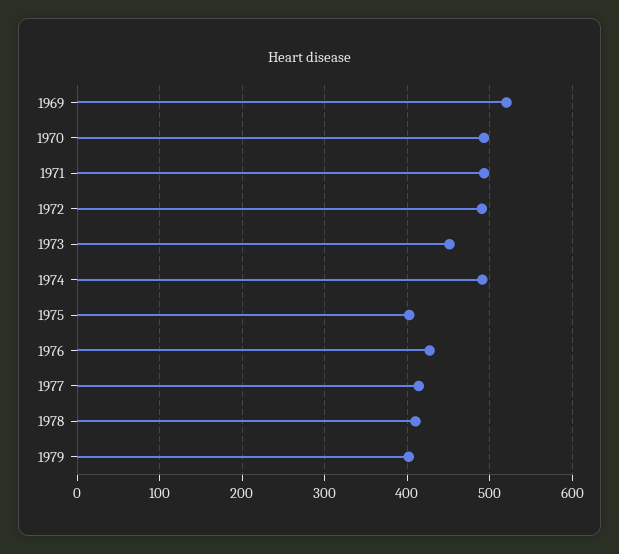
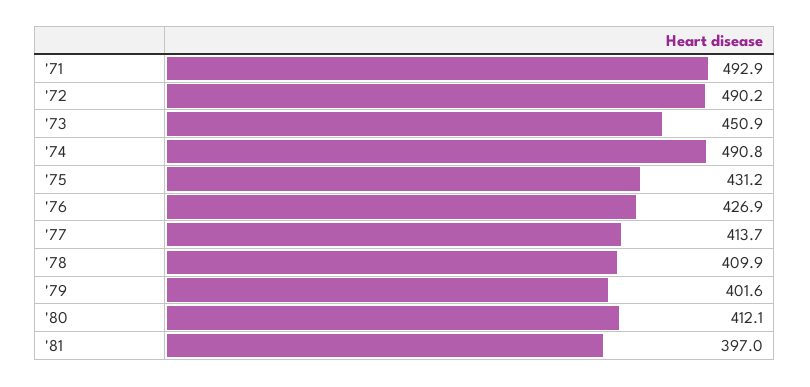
1969: 520 -> none
1970: 490 -> none
1975: 400 -> 431.2
'80: none -> 412.1
'81: none -> 397

